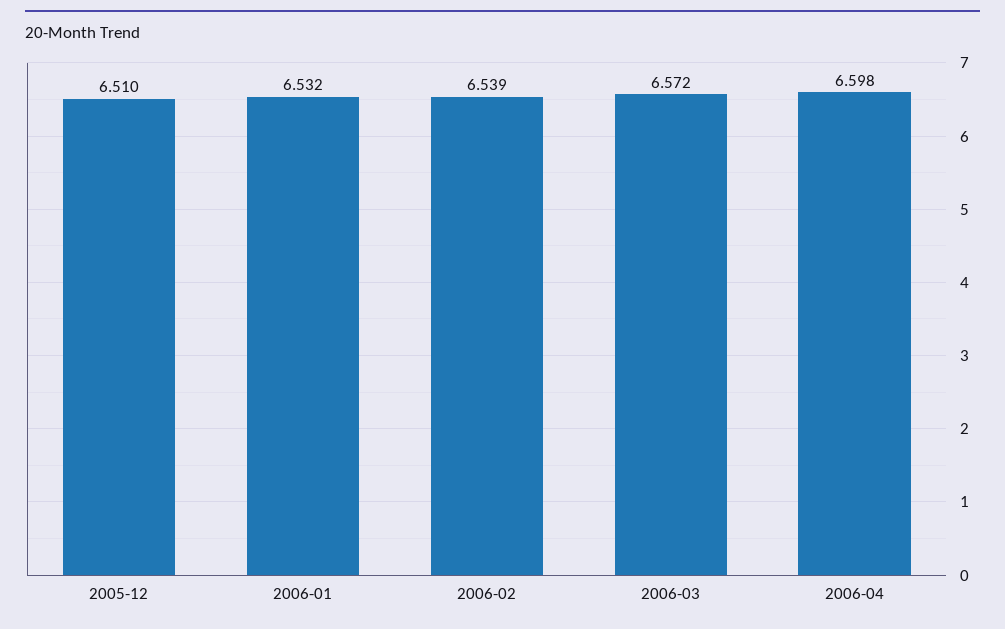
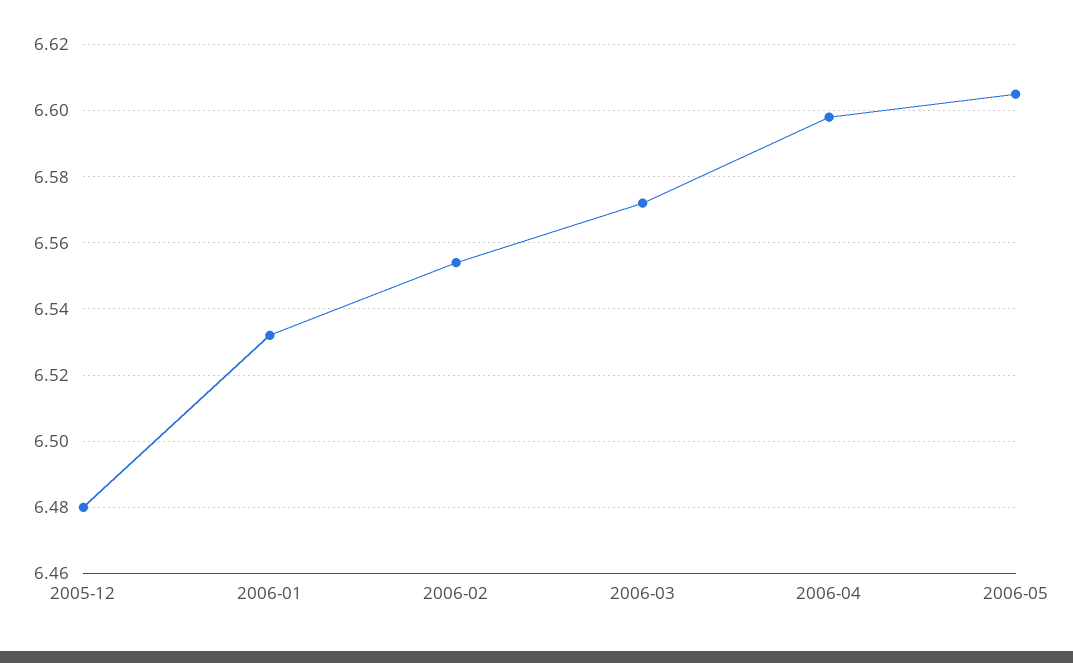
2005-12: 6.51 -> 6.48
2006-02: 6.539 -> 6.555
2006-05: none -> 6.605

